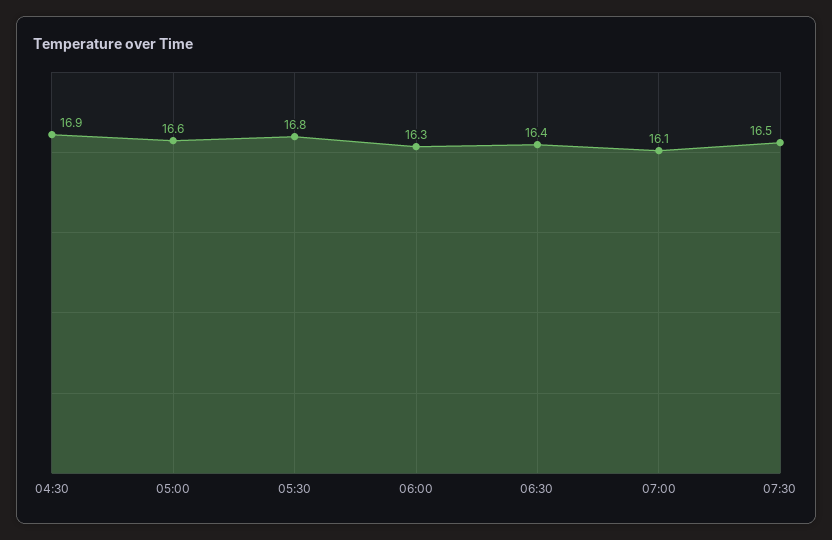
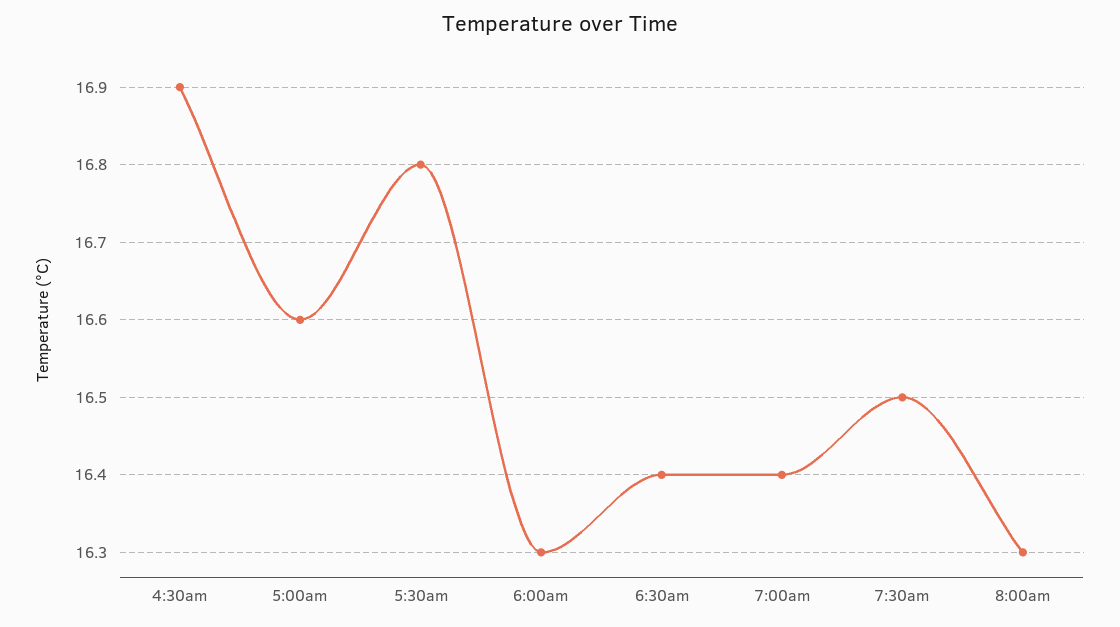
07:00: 16.1 -> 16.4
8:00am: none -> 16.3

